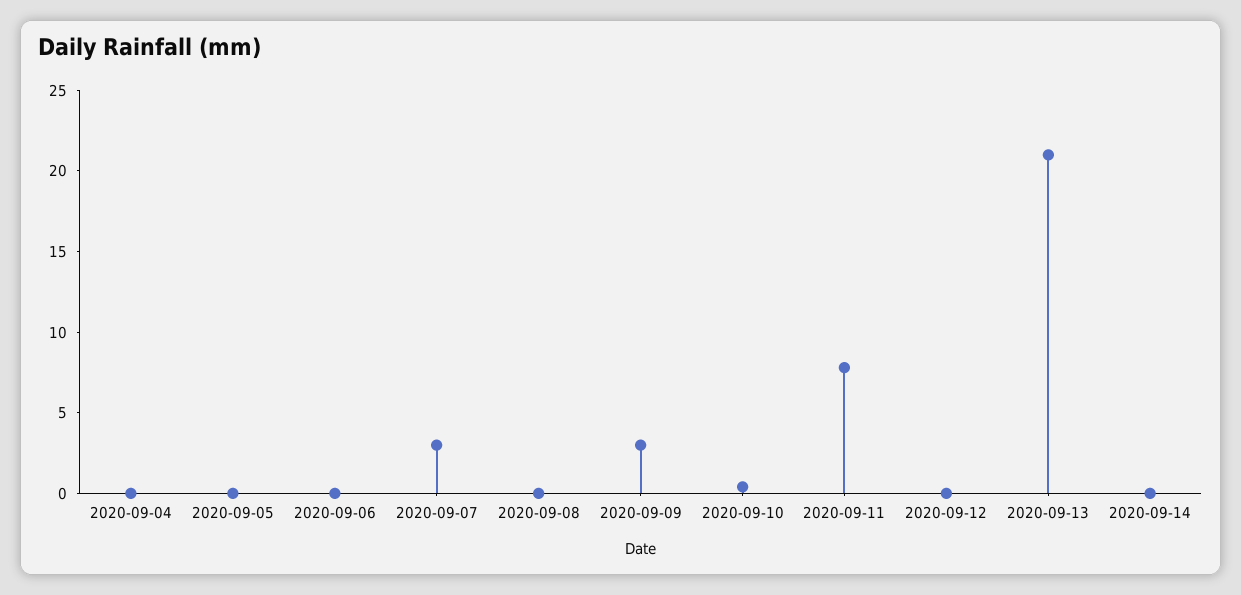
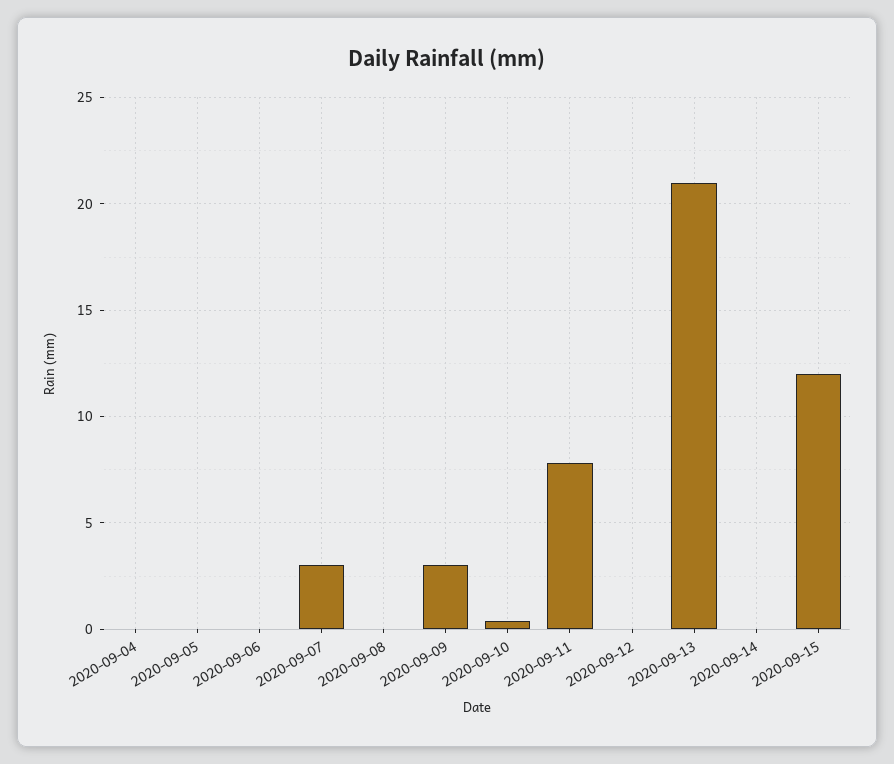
2020-09-15: none -> 12

